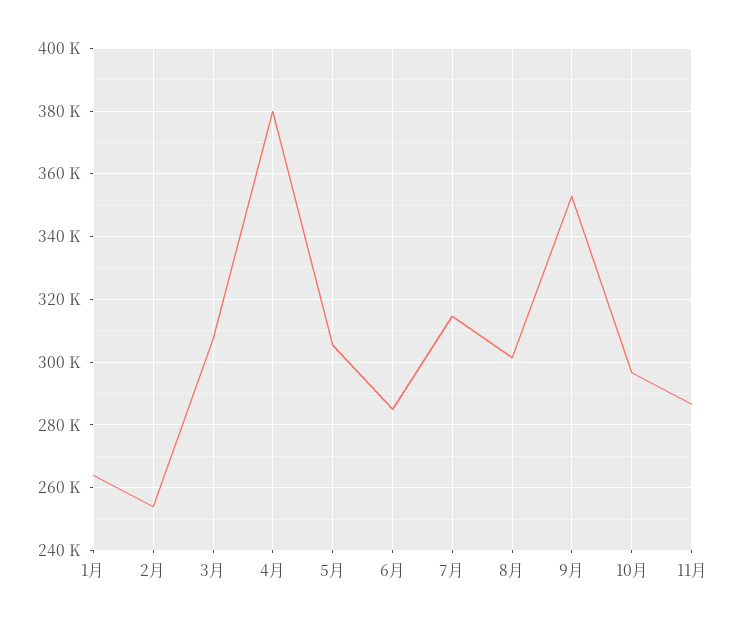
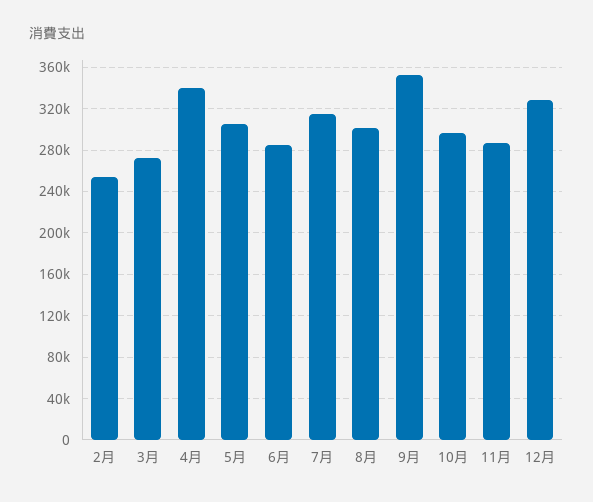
1月: 264000 -> none
3月: 308000 -> 270000
4月: 380000 -> 340000
12月: none -> 330000

